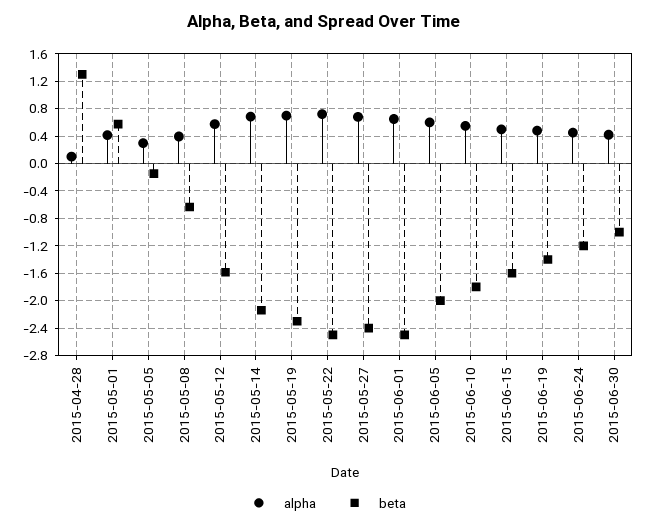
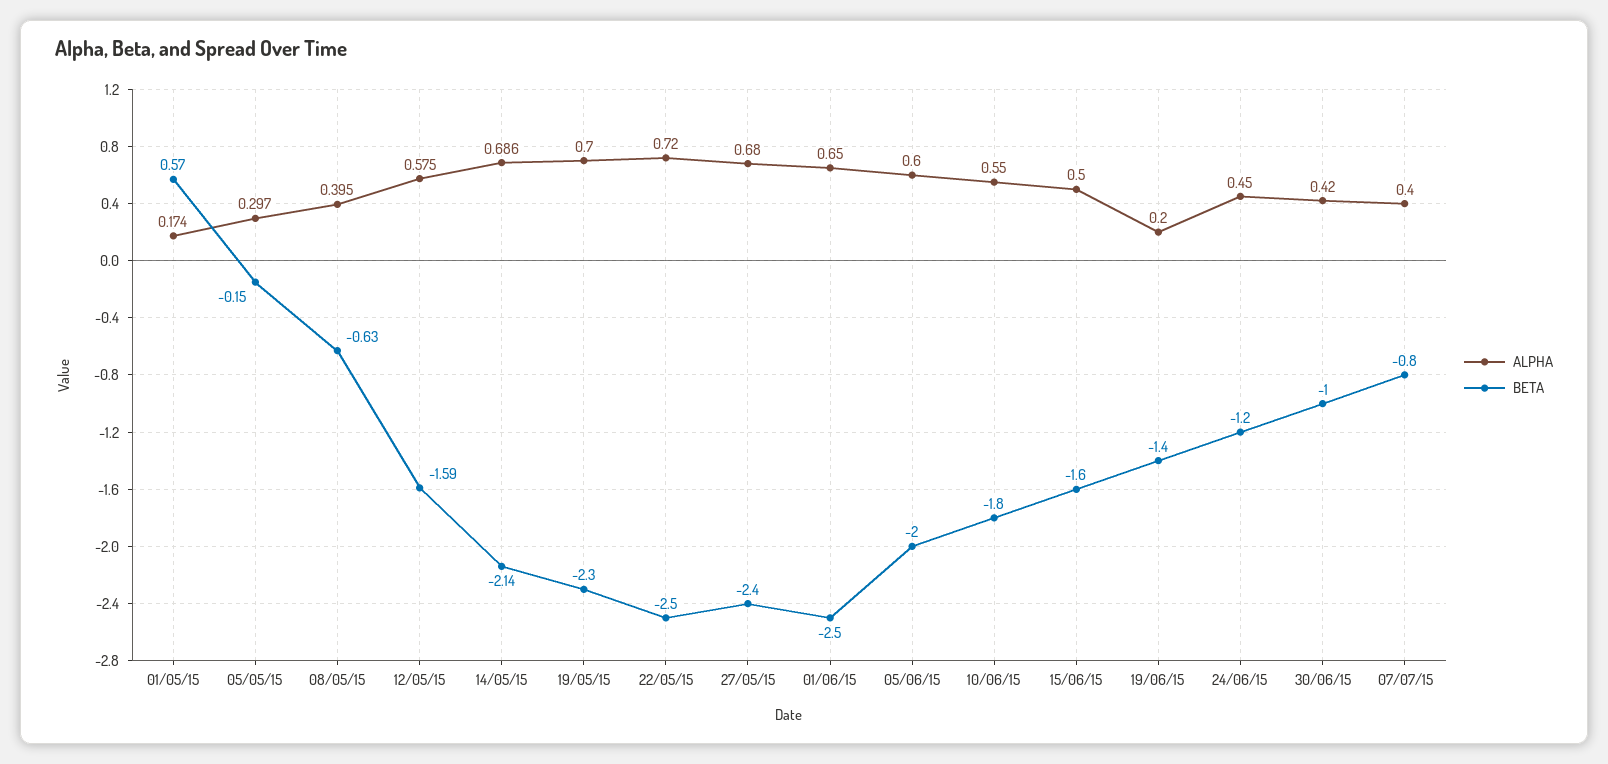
alpha, 2015-04-28: 0.1 -> none
beta, 2015-04-28: 1.3 -> none
alpha, 2015-05-01: 0.4 -> 0.174
alpha, 2015-06-19: 0.5 -> 0.2
alpha, 07/07/15: none -> 0.4
beta, 07/07/15: none -> -0.8

